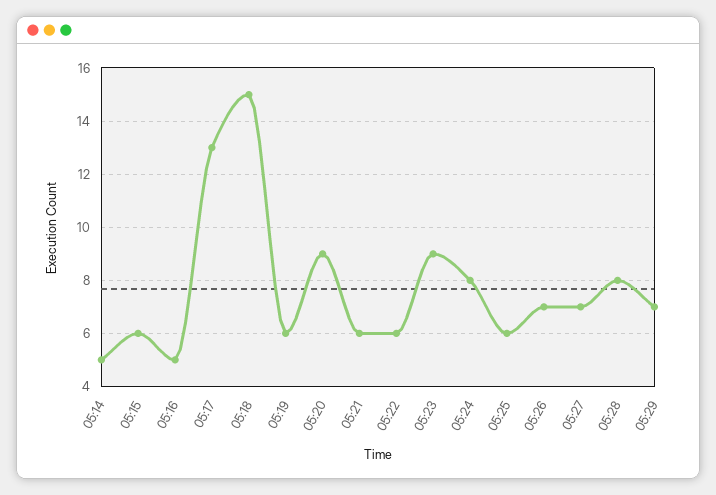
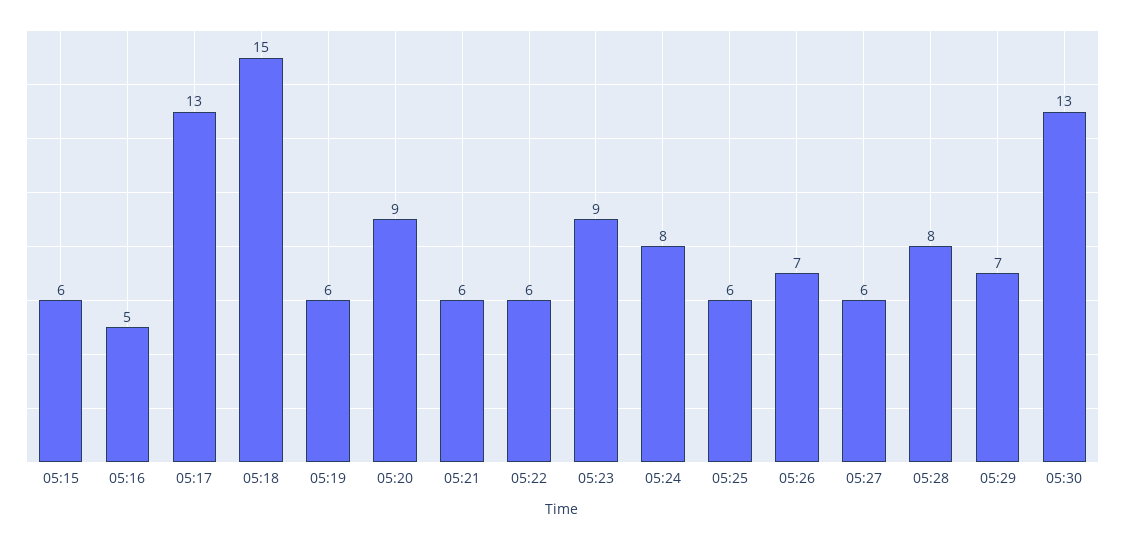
05:14: 5 -> none
05:27: 7 -> 6
05:30: none -> 13

